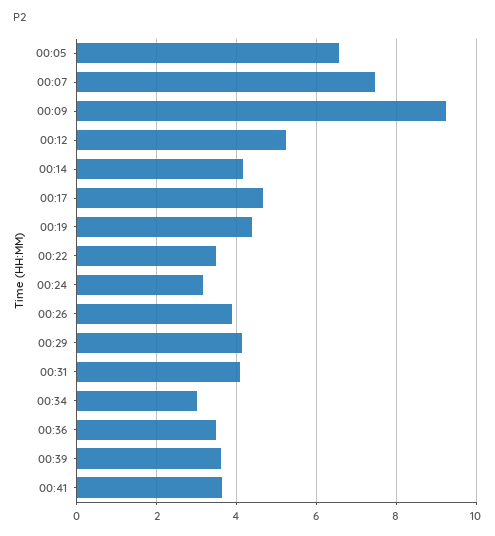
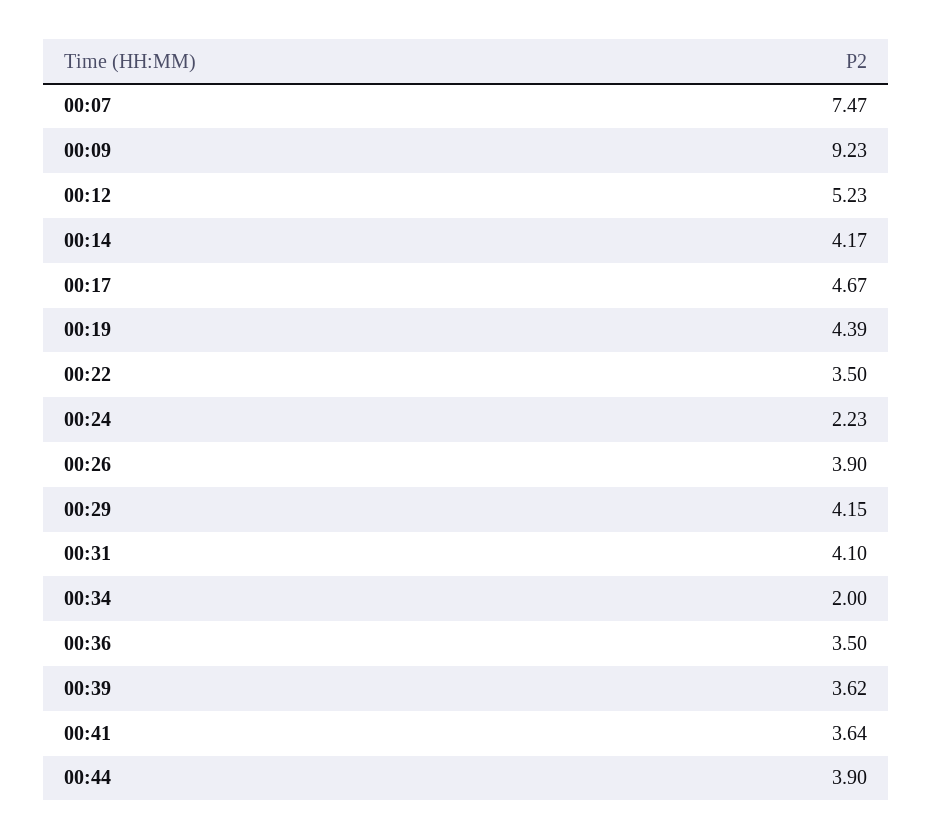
00:05: 6.6 -> none
00:24: 3.2 -> 2.23
00:34: 3 -> 2
00:44: none -> 3.9

